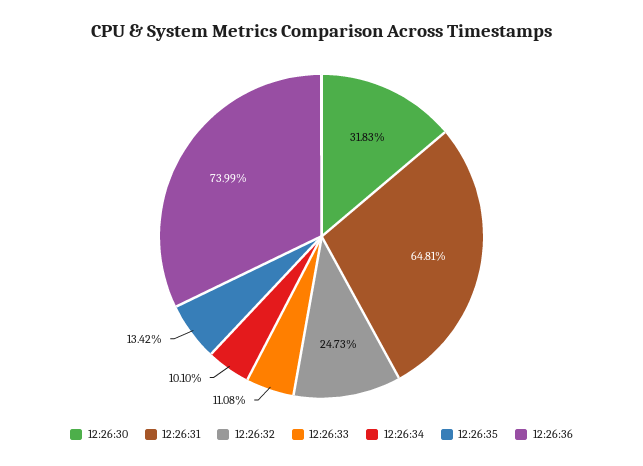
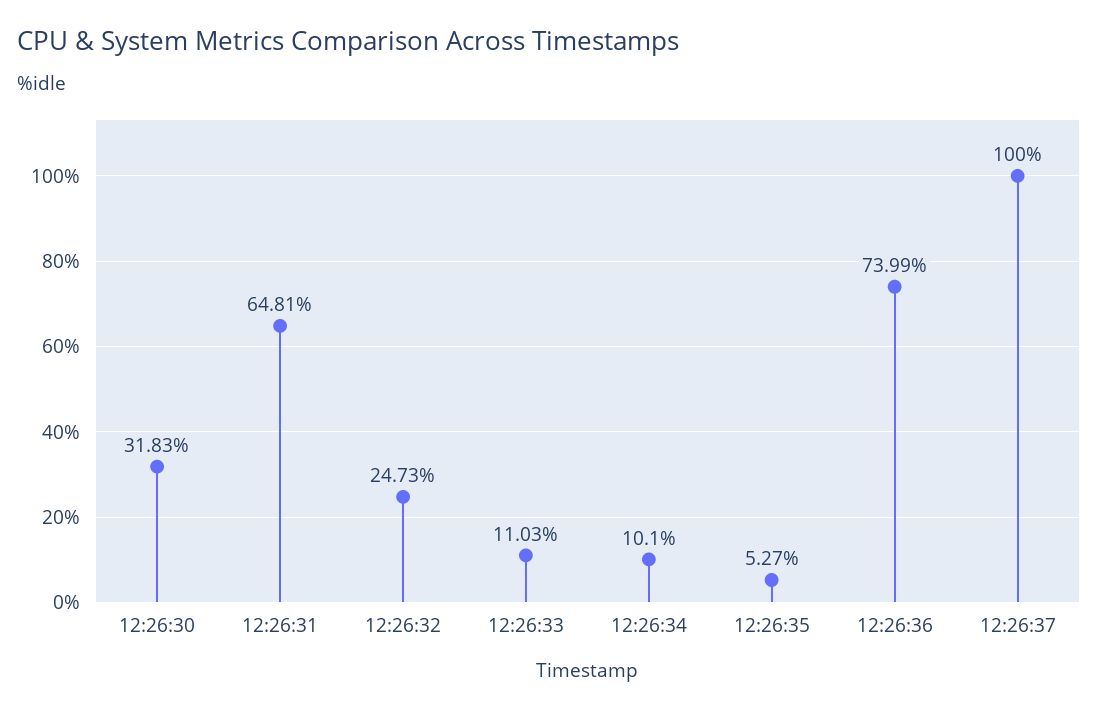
12:26:33: 11.08 -> 11.03
12:26:35: 13.42 -> 5.27
12:26:37: none -> 100

